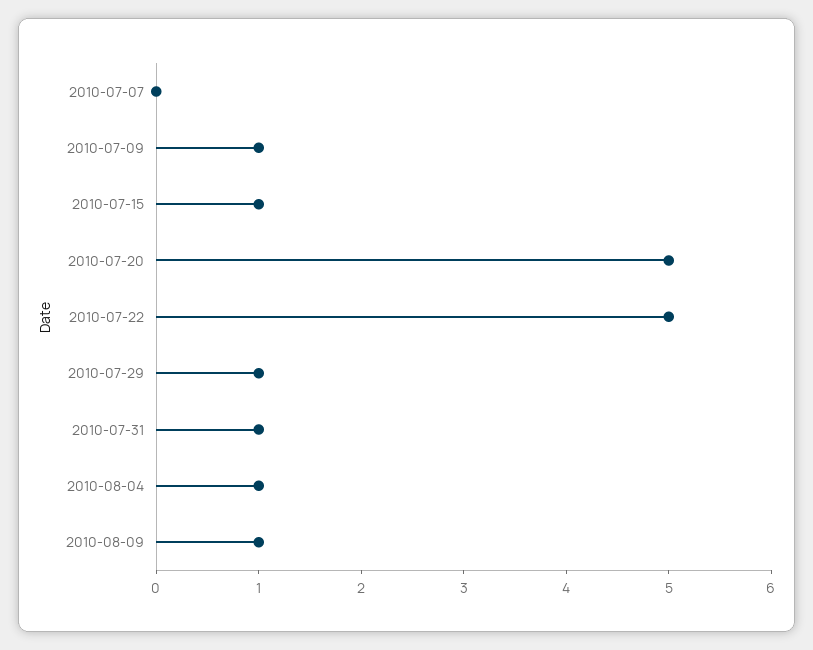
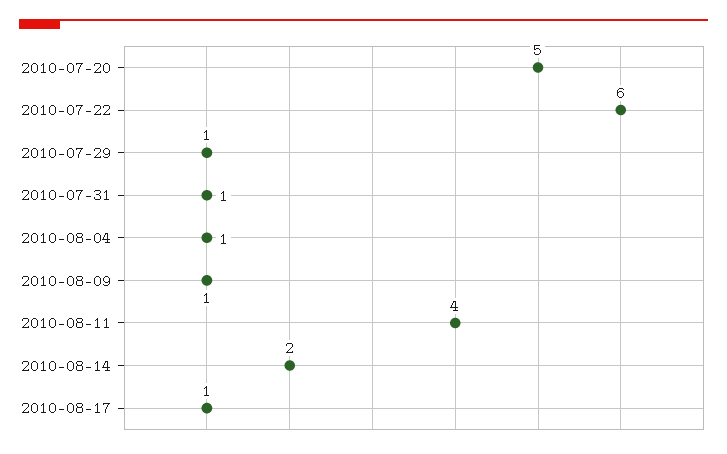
2010-07-07: 0 -> none
2010-07-09: 1 -> none
2010-07-15: 1 -> none
2010-07-22: 5 -> 6
2010-08-11: none -> 4
2010-08-14: none -> 2
2010-08-17: none -> 1

